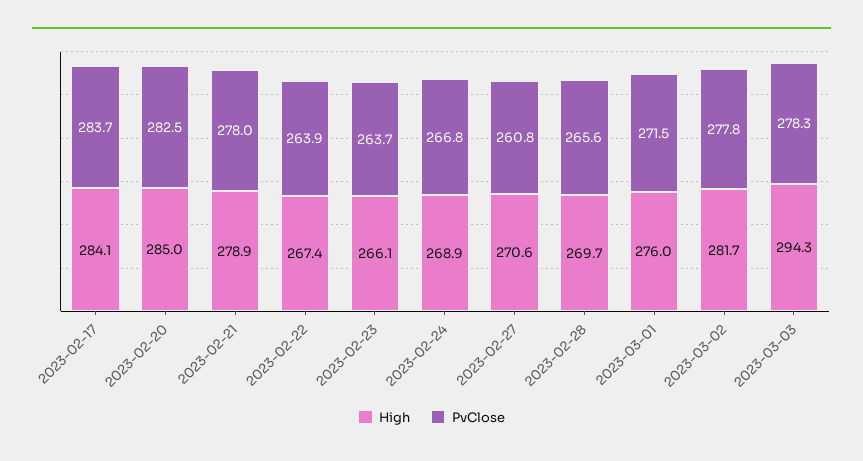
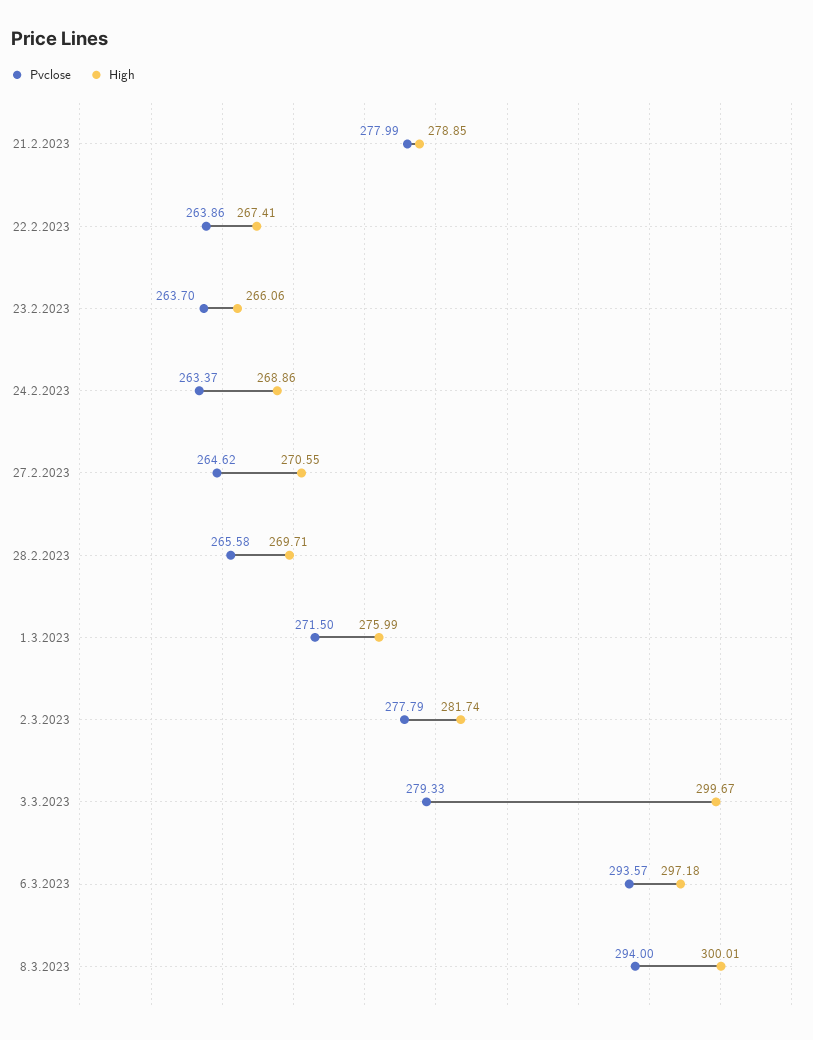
High, 2023-02-17: 284.1 -> none
PvClose, 2023-02-17: 283.7 -> none
High, 2023-02-20: 285 -> none
PvClose, 2023-02-20: 282.5 -> none
PvClose, 2023-02-24: 266.8 -> 263.37
PvClose, 2023-02-27: 260.8 -> 264.62
High, 2023-03-03: 294.3 -> 299.67
PvClose, 2023-03-03: 278.3 -> 279.33
PvClose, 6.3.2023: none -> 293.57
High, 6.3.2023: none -> 297.18
PvClose, 8.3.2023: none -> 294
High, 8.3.2023: none -> 300.01

